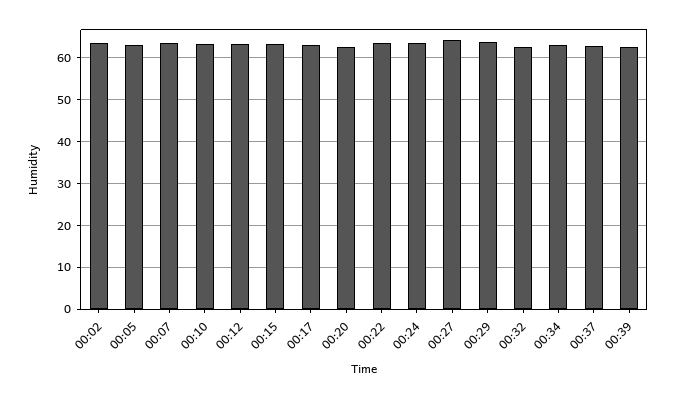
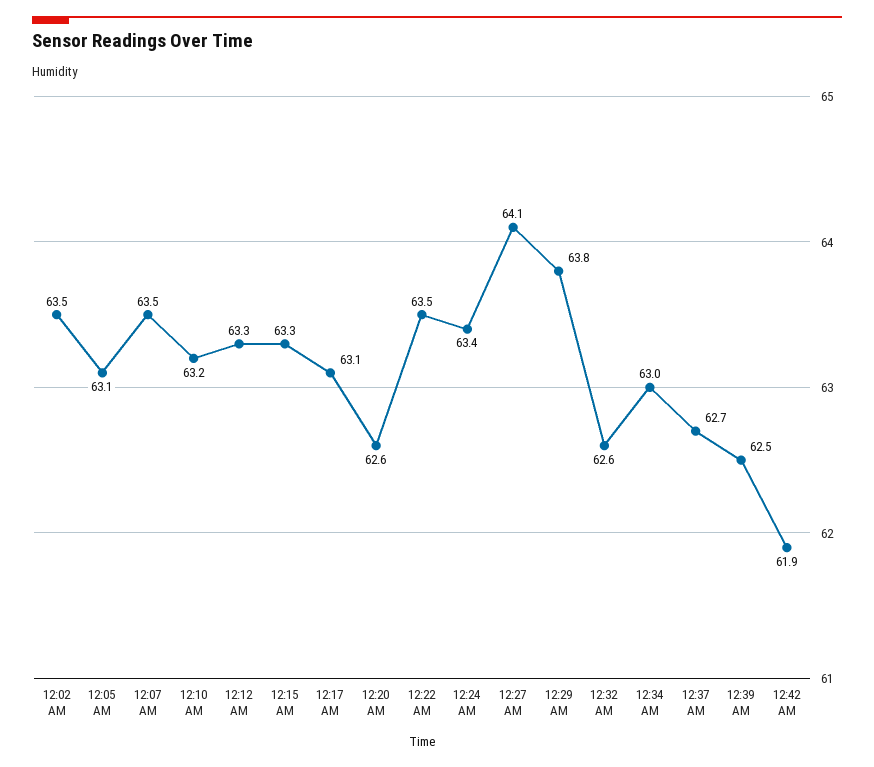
12:42 AM: none -> 61.9

